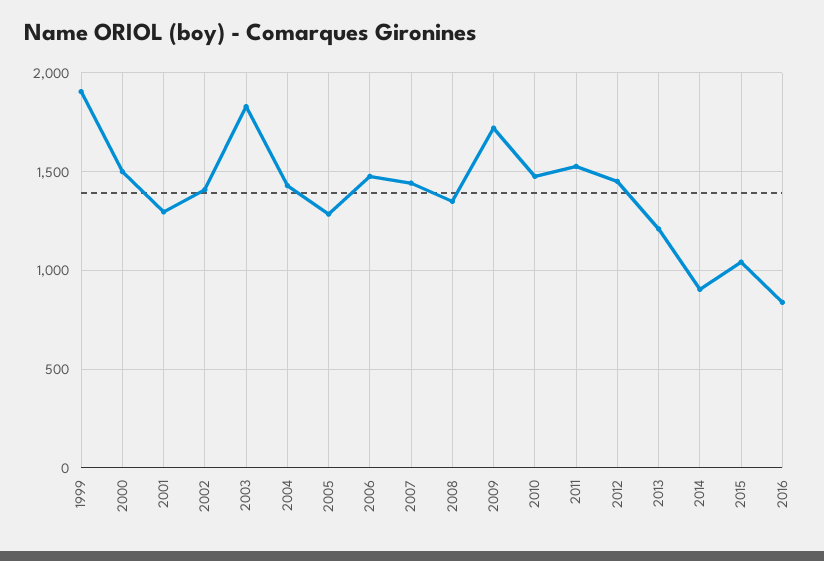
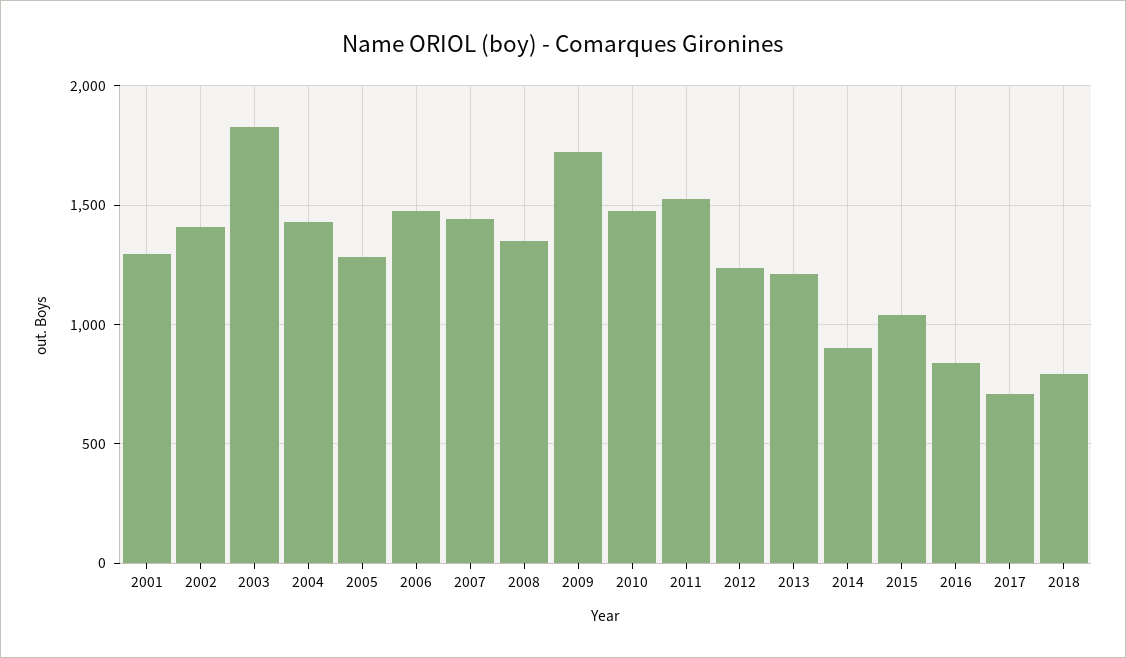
1999: 1900 -> none
2000: 1500 -> none
2012: 1450 -> 1250
2017: none -> 700
2018: none -> 800

